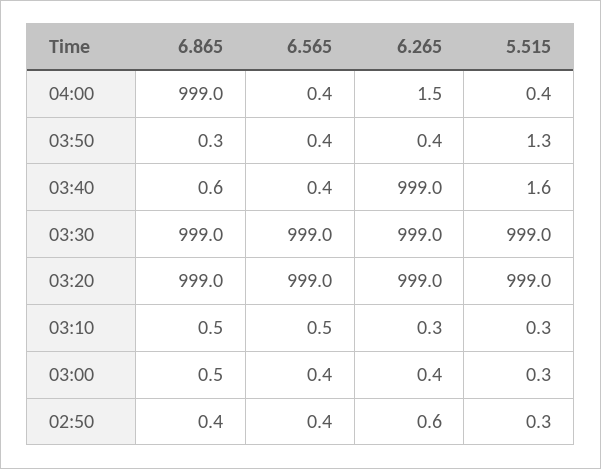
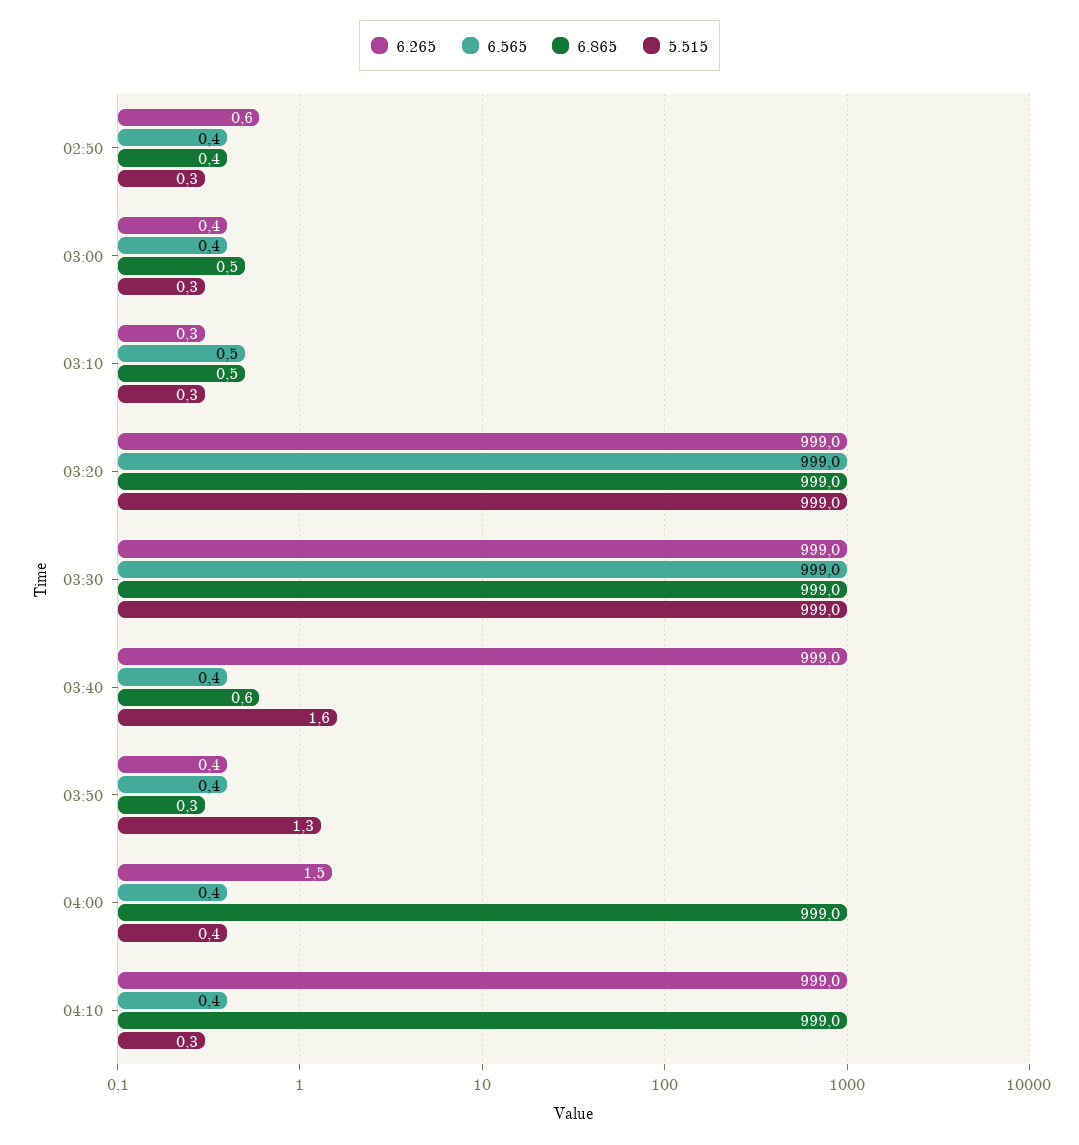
6.265, 04:10: none -> 999
6.565, 04:10: none -> 0.4
6.865, 04:10: none -> 999
5.515, 04:10: none -> 0.3

